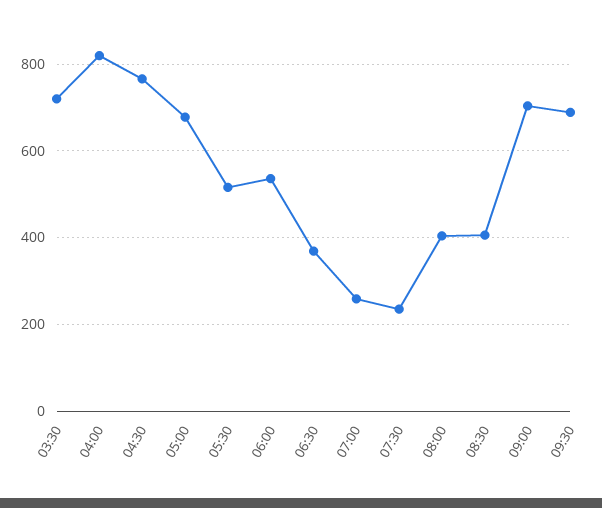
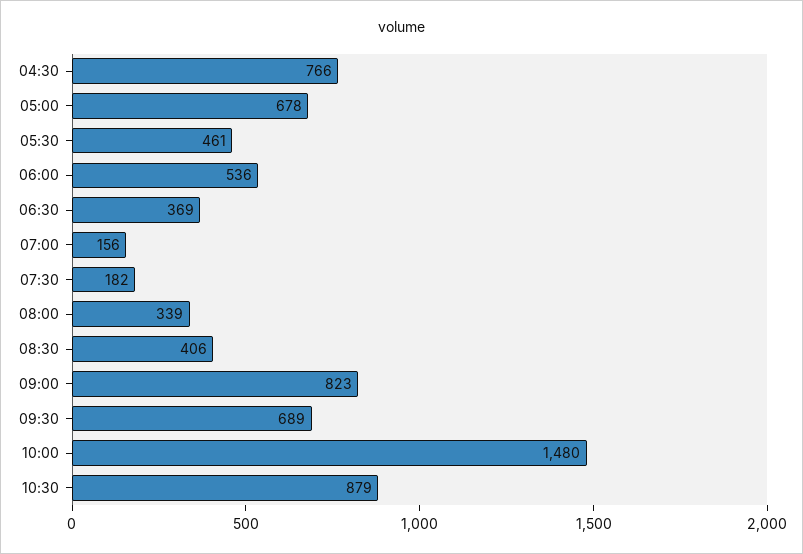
03:30: 720 -> none
04:00: 820 -> none
05:30: 520 -> 461
07:00: 260 -> 156
07:30: 240 -> 182
08:00: 400 -> 339
09:00: 700 -> 823
10:00: none -> 1480
10:30: none -> 879

